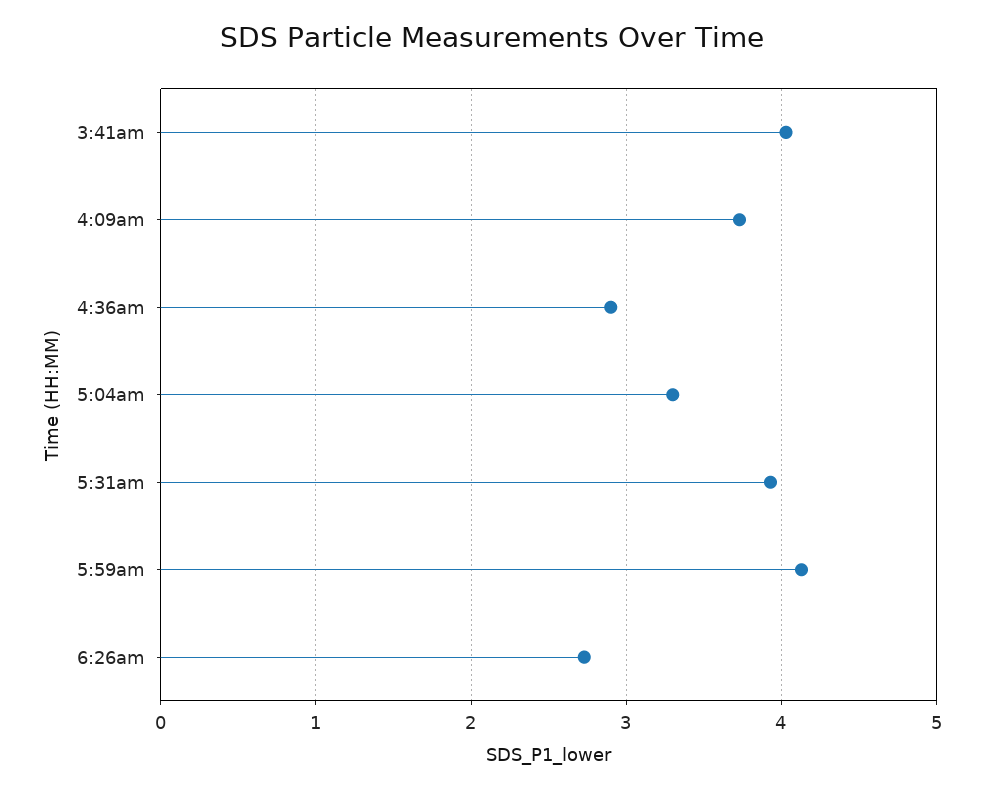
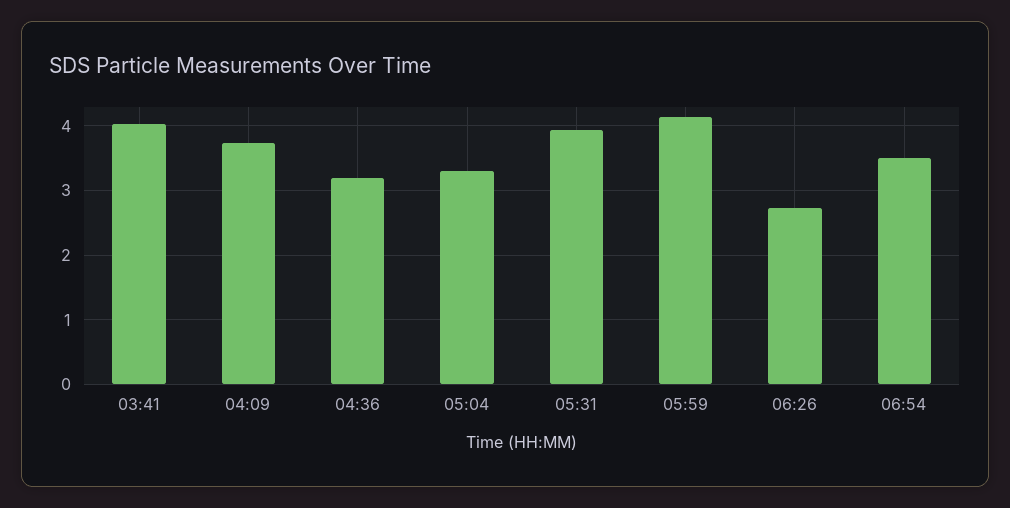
4:36am: 2.9 -> 3.2
06:54: none -> 3.5

